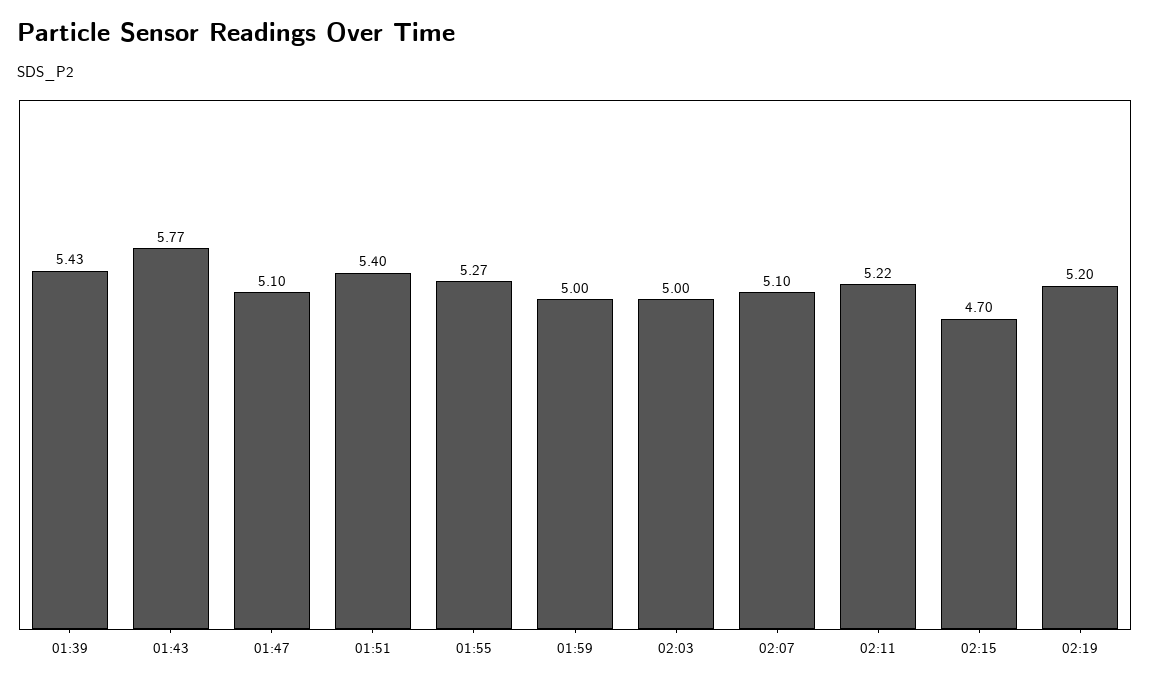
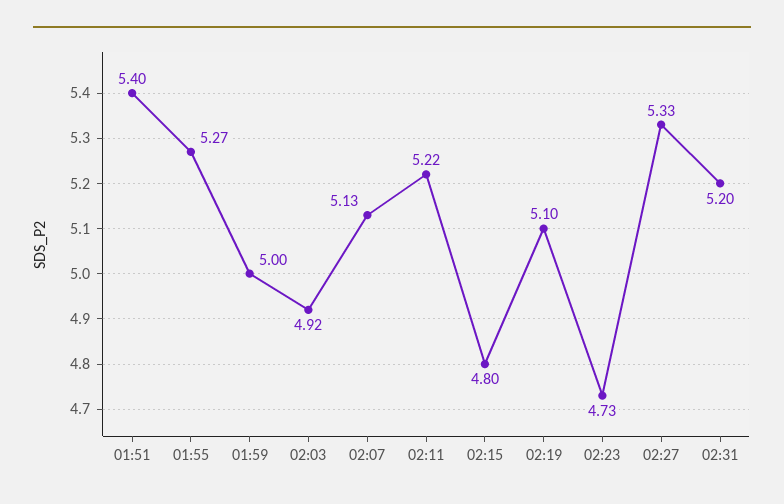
01:39: 5.43 -> none
01:43: 5.77 -> none
01:47: 5.1 -> none
02:03: 5 -> 4.92
02:07: 5.1 -> 5.13
02:15: 4.7 -> 4.8
02:19: 5.2 -> 5.1
02:23: none -> 4.73
02:27: none -> 5.33
02:31: none -> 5.2

